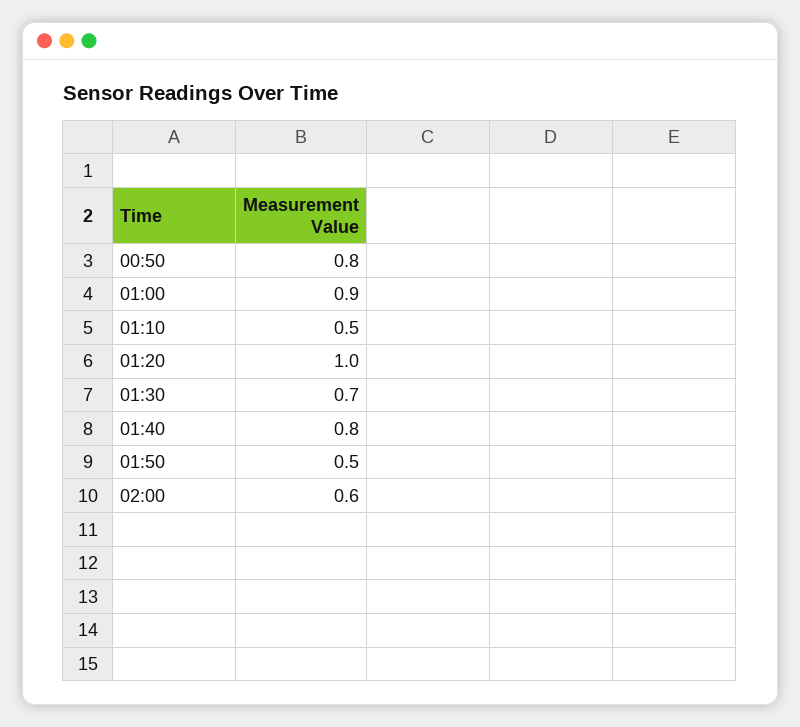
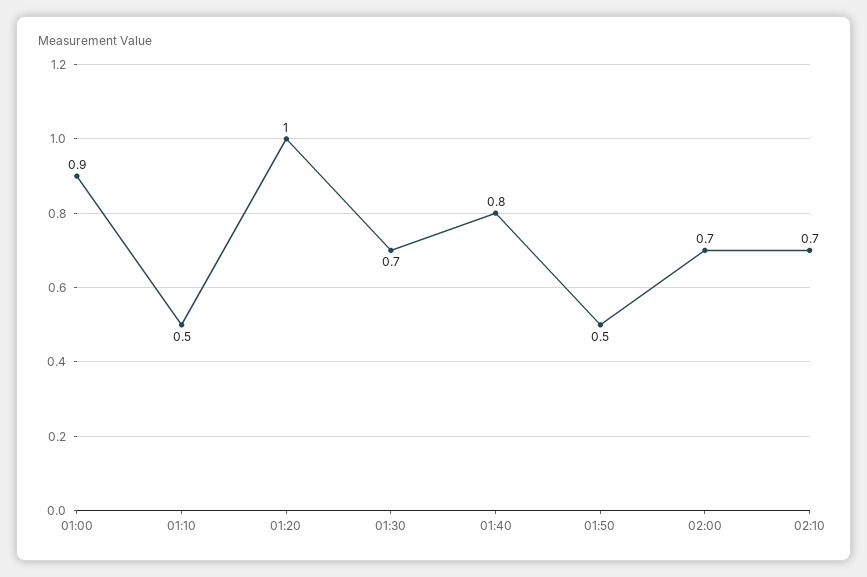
00:50: 0.8 -> none
02:00: 0.6 -> 0.7
02:10: none -> 0.7

